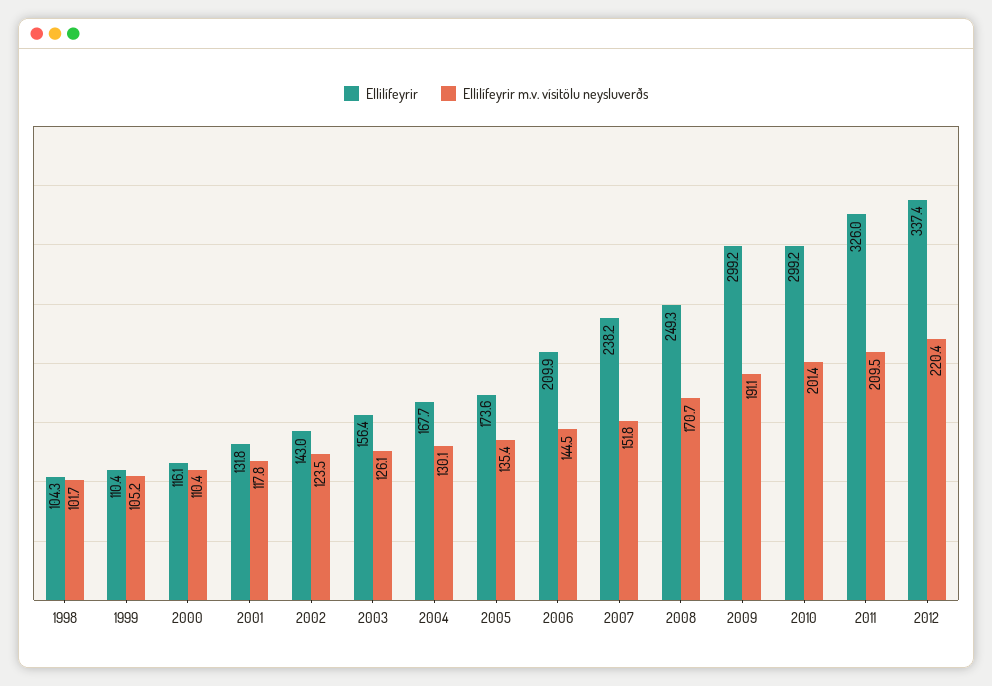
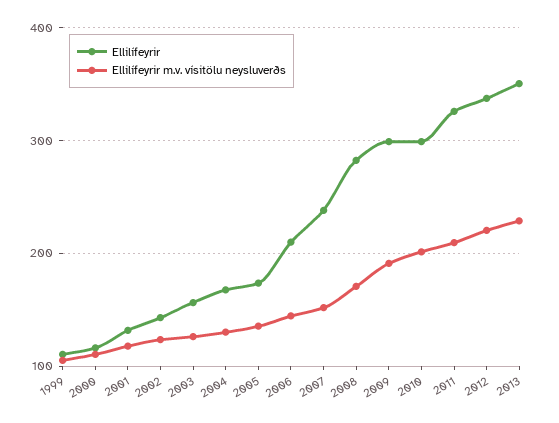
Ellilífeyrir, 1998: 104.3 -> none
Ellilífeyrir m.v. vísitölu neysluverðs, 1998: 101.7 -> none
Ellilífeyrir, 2008: 249.3 -> 280
Ellilífeyrir, 2013: none -> 350
Ellilífeyrir m.v. vísitölu neysluverðs, 2013: none -> 230

